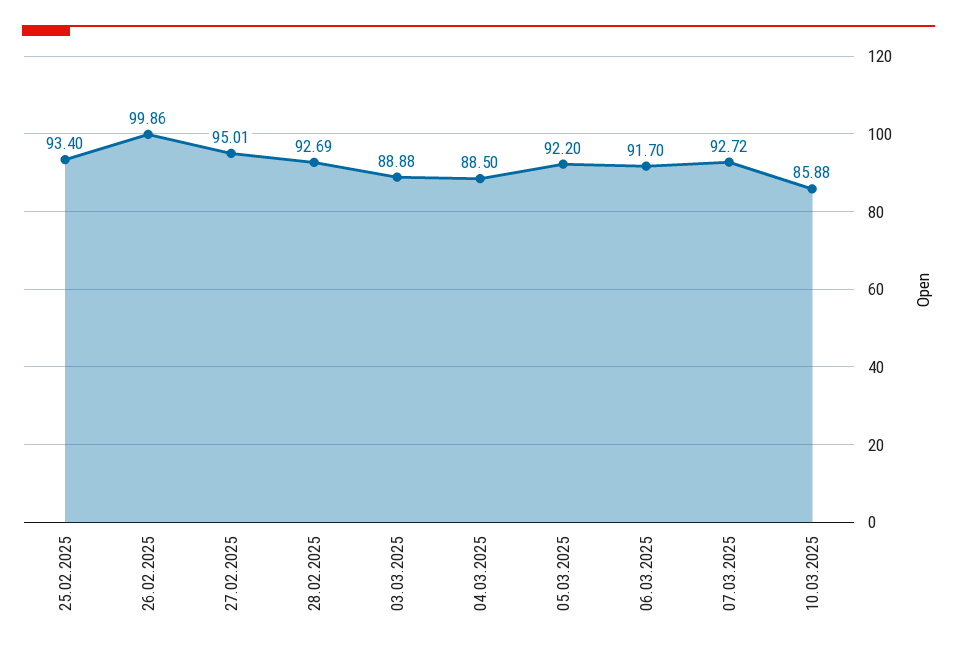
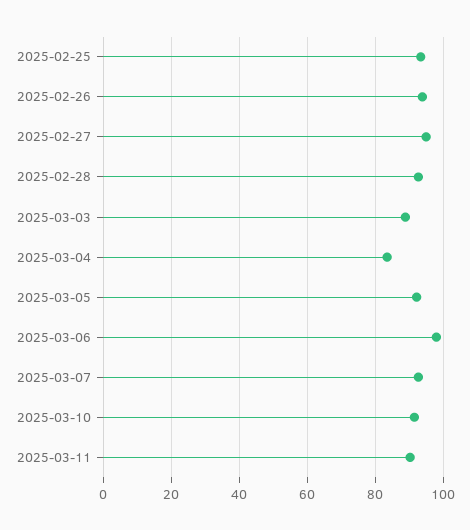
26.02.2025: 99.86 -> 94
04.03.2025: 88.5 -> 84
06.03.2025: 91.7 -> 98
10.03.2025: 85.88 -> 92
2025-03-11: none -> 90

